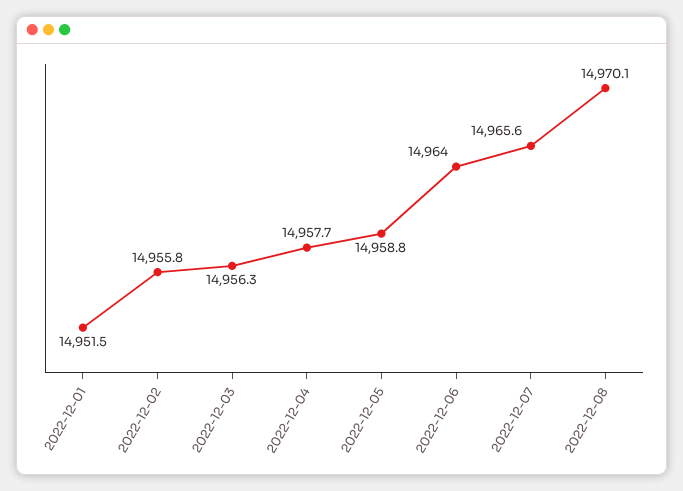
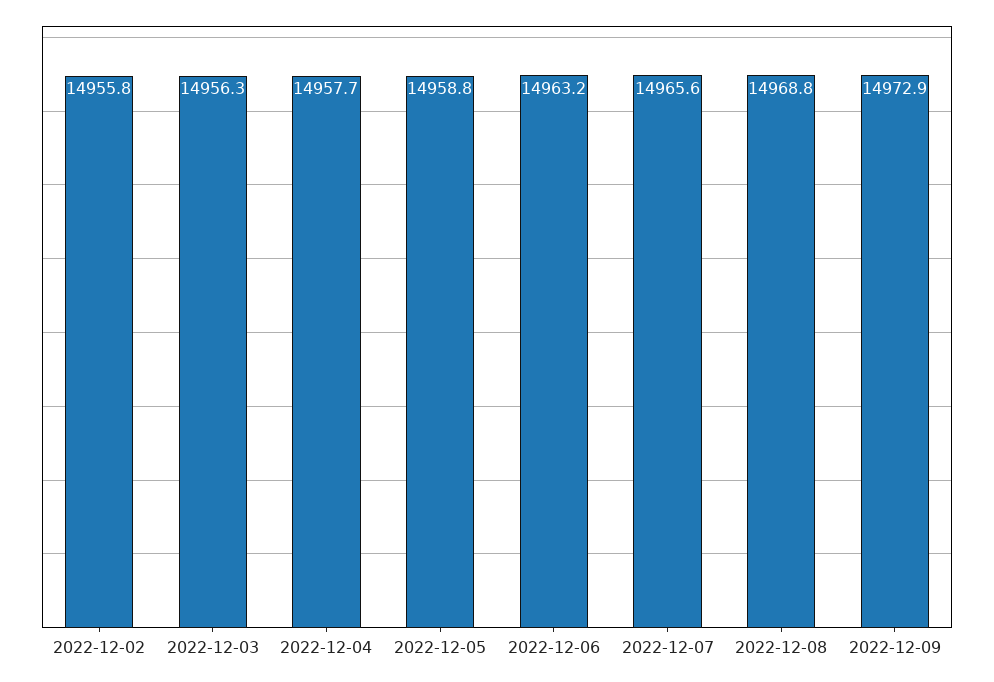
2022-12-01: 14951.5 -> none
2022-12-06: 14964 -> 14963.2
2022-12-08: 14970.1 -> 14968.8
2022-12-09: none -> 14972.9

